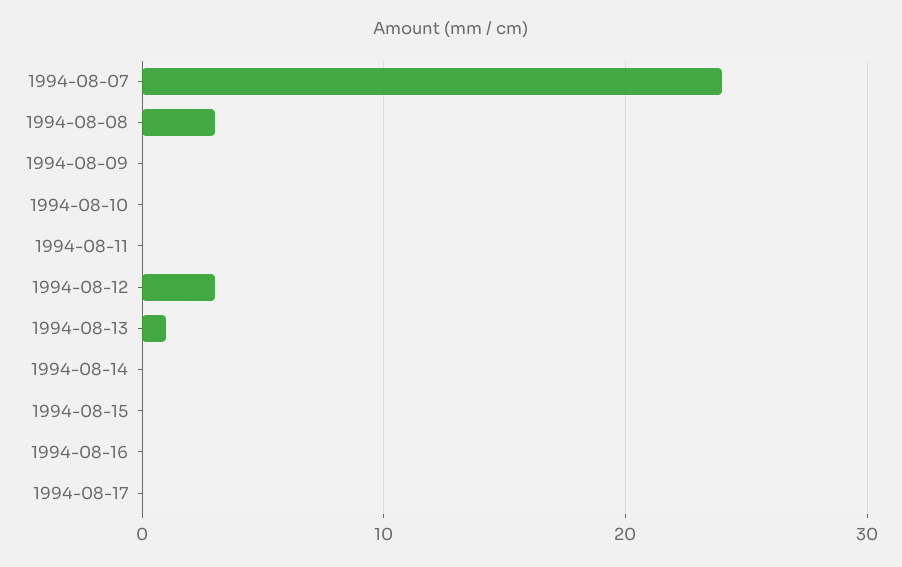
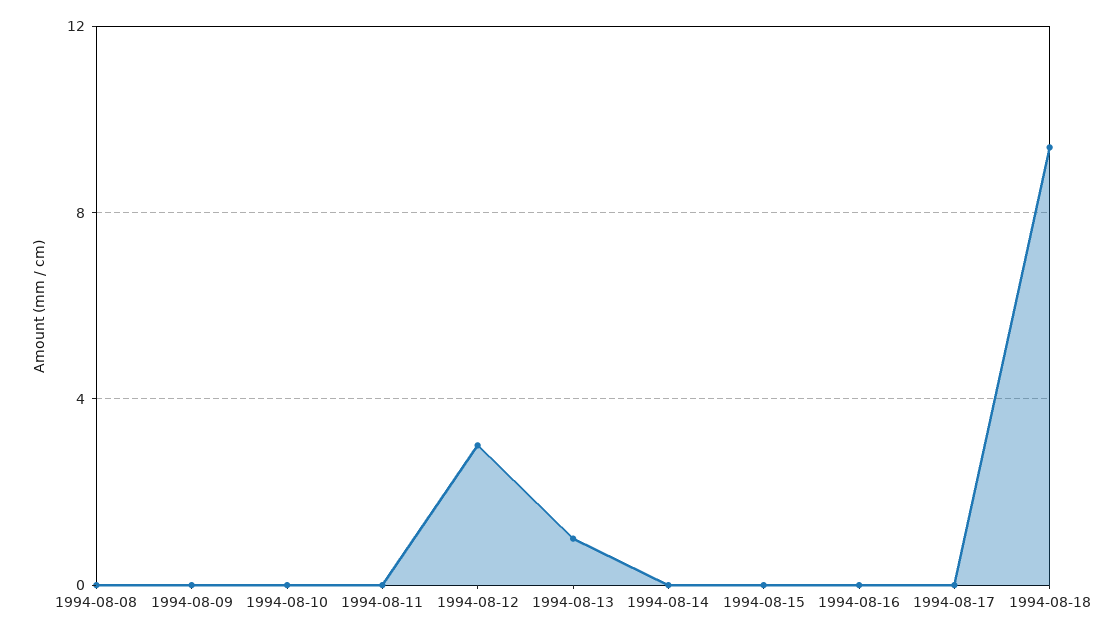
1994-08-07: 24 -> none
1994-08-08: 3 -> 0
1994-08-18: none -> 9.5

